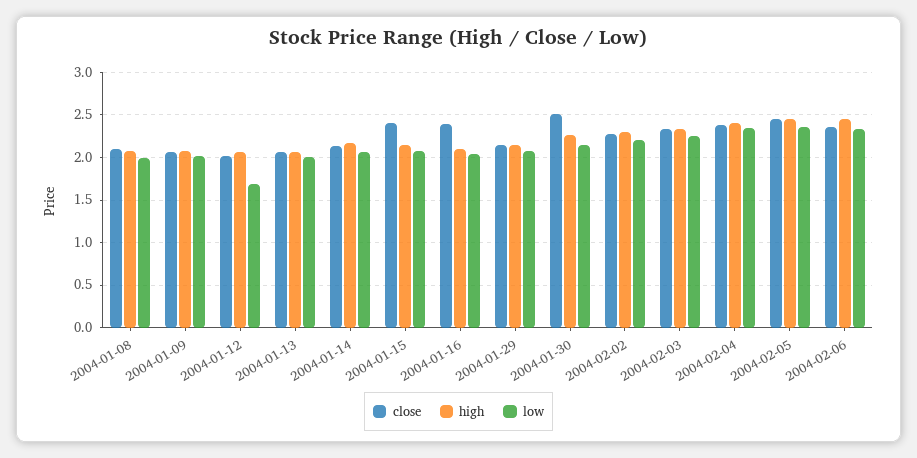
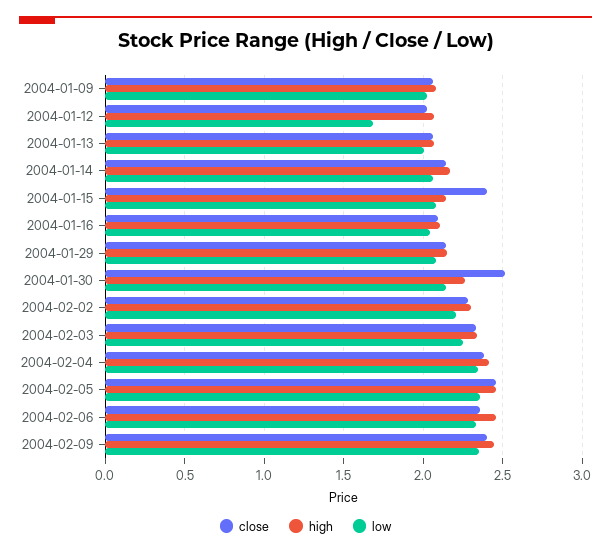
close, 2004-01-08: 2.1 -> none
high, 2004-01-08: 2.1 -> none
low, 2004-01-08: 2 -> none
close, 2004-01-16: 2.4 -> 2.1
close, 2004-02-09: none -> 2.4
high, 2004-02-09: none -> 2.45
low, 2004-02-09: none -> 2.35

